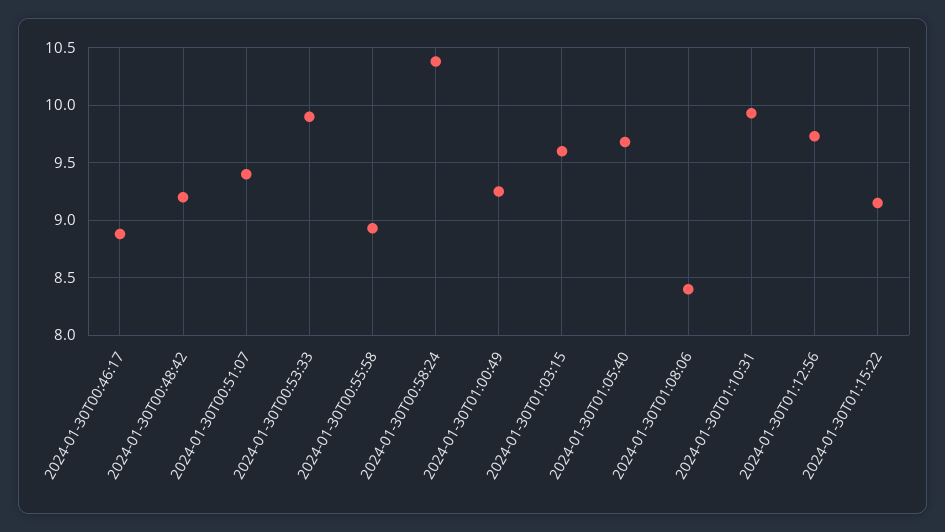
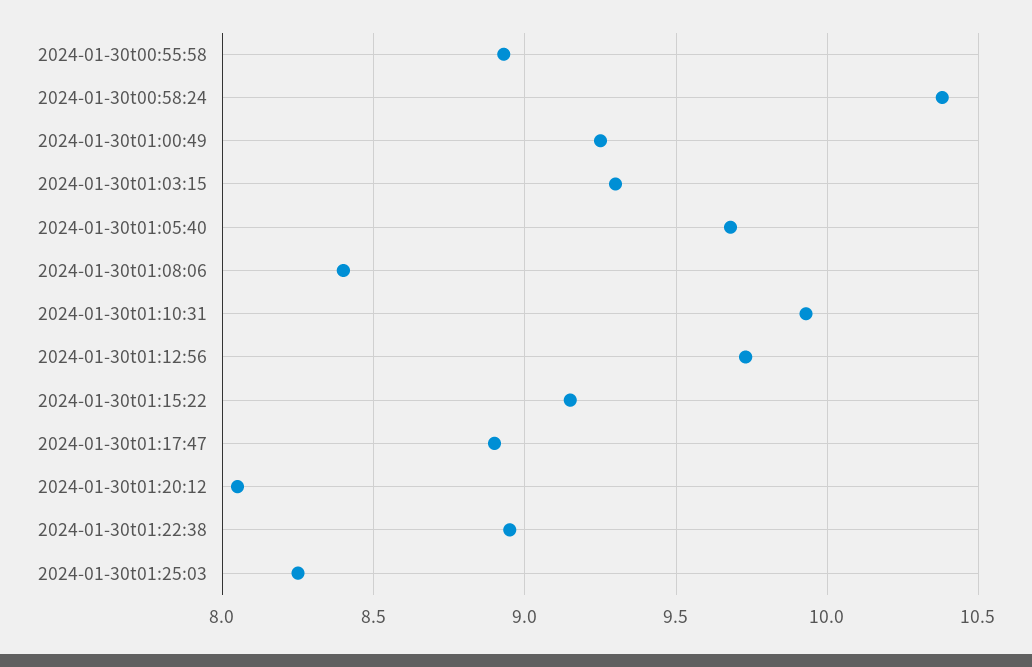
2024-01-30T00:46:17: 8.9 -> none
2024-01-30T00:48:42: 9.2 -> none
2024-01-30T00:51:07: 9.4 -> none
2024-01-30T00:53:33: 9.9 -> none
2024-01-30T01:03:15: 9.6 -> 9.3
2024-01-30t01:17:47: none -> 8.9
2024-01-30t01:20:12: none -> 8.05
2024-01-30t01:22:38: none -> 8.95
2024-01-30t01:25:03: none -> 8.25

